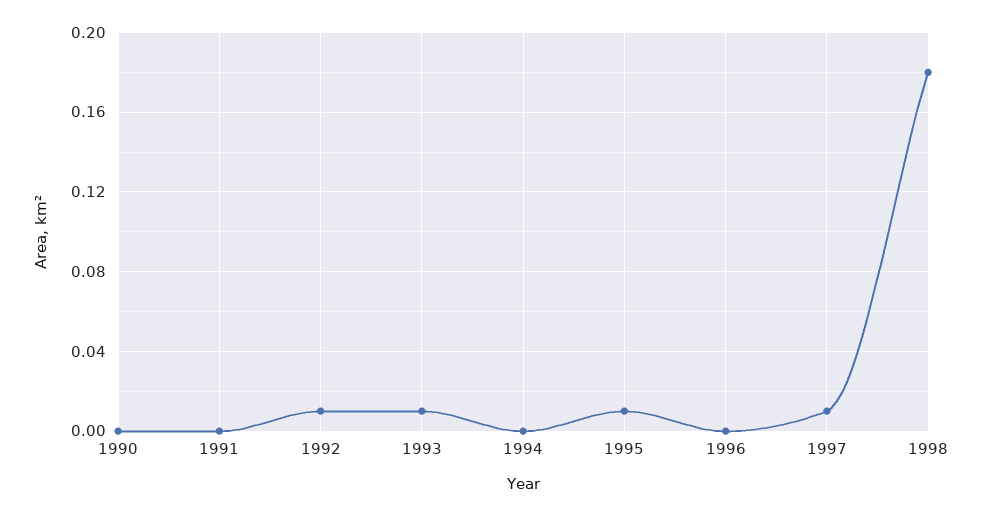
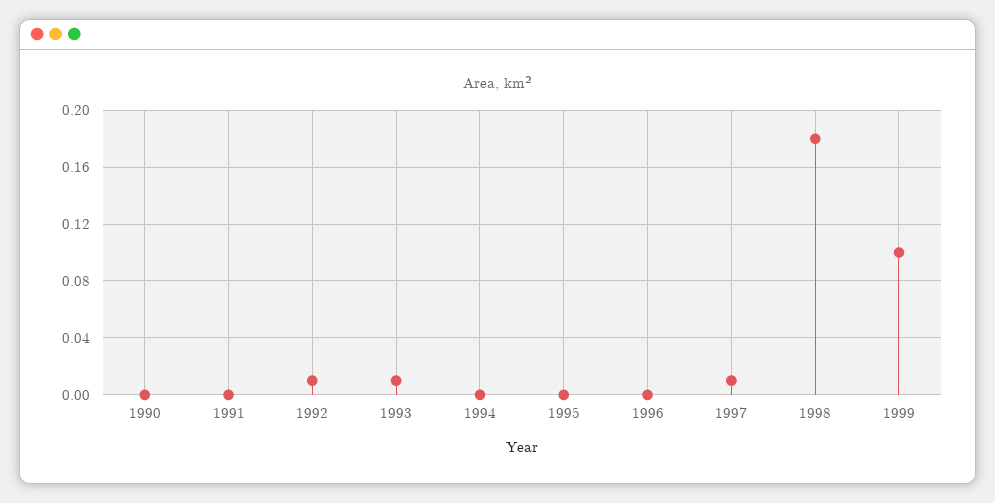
1995: 0.01 -> 0
1999: none -> 0.1

